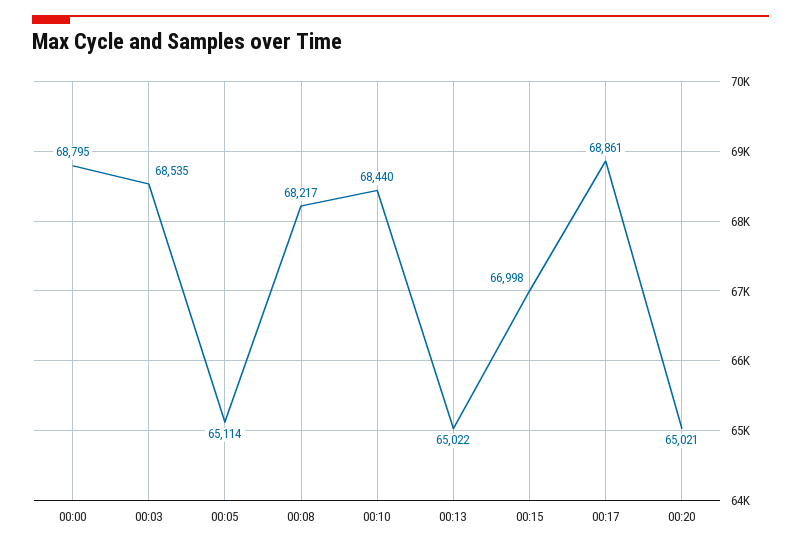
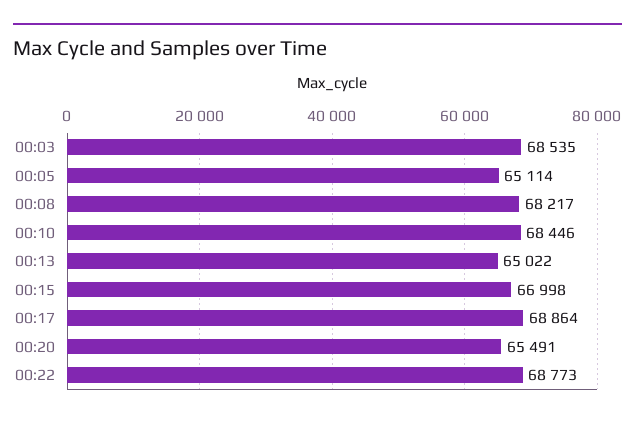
00:00: 68795 -> none
00:10: 68440 -> 68446
00:17: 68861 -> 68864
00:20: 65021 -> 65491
00:22: none -> 68773

